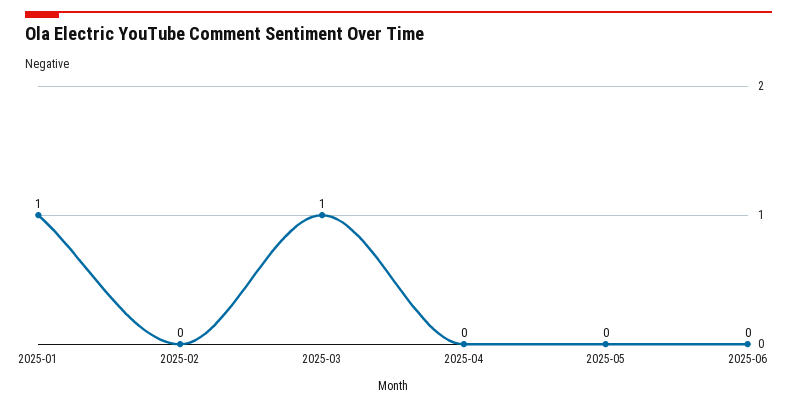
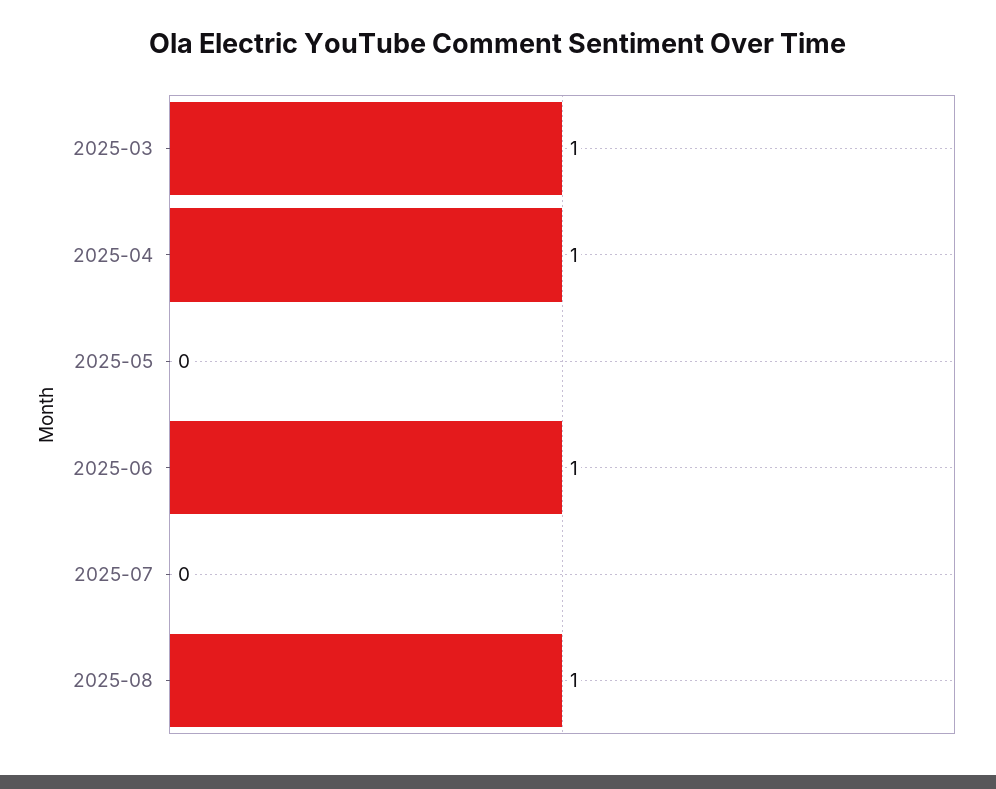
2025-01: 1 -> none
2025-02: 0 -> none
2025-04: 0 -> 1
2025-06: 0 -> 1
2025-07: none -> 0
2025-08: none -> 1

